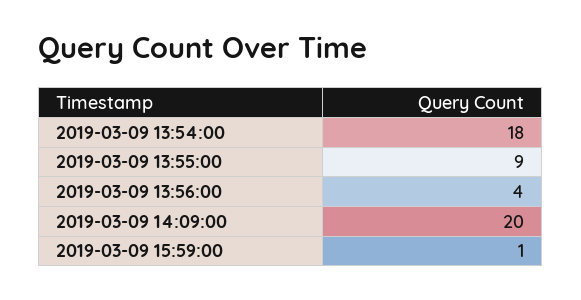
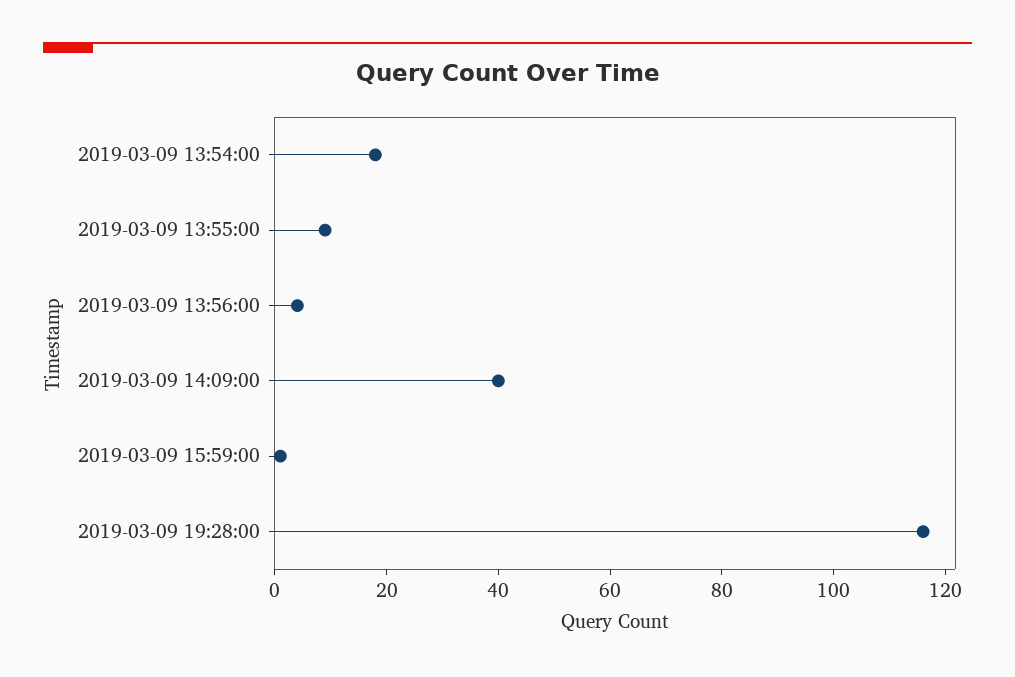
2019-03-09 14:09:00: 20 -> 40
2019-03-09 19:28:00: none -> 115

